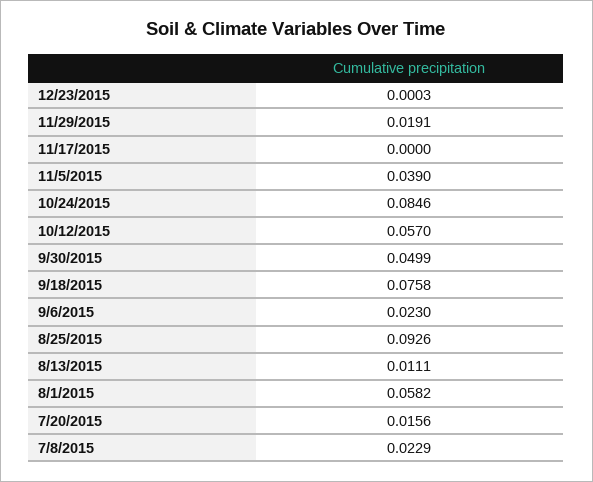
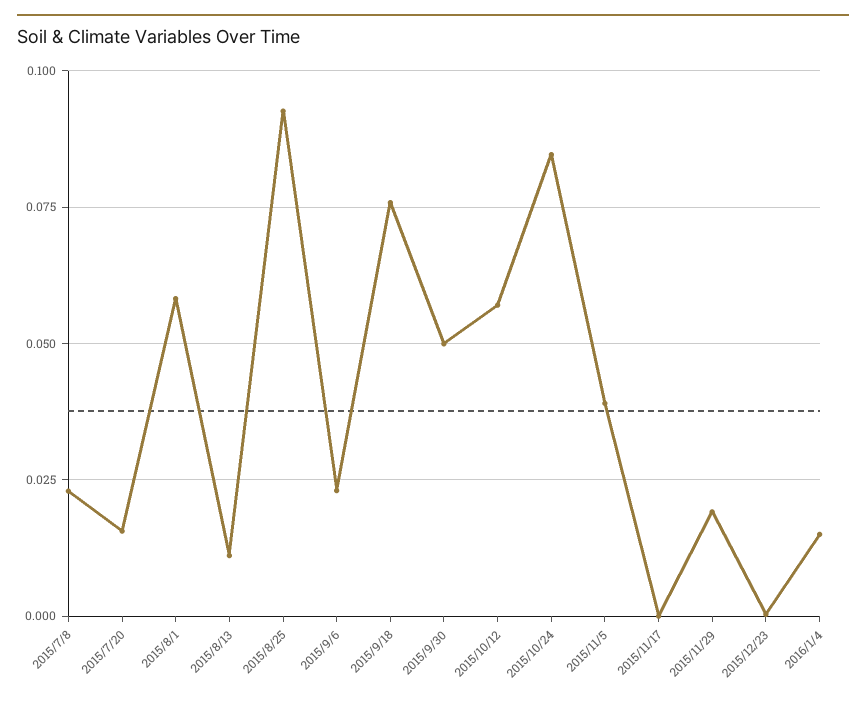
2016/1/4: none -> 0.015

